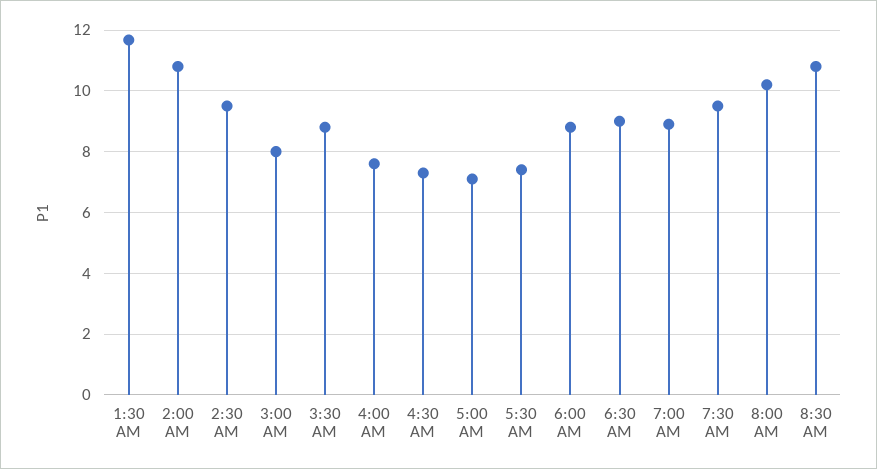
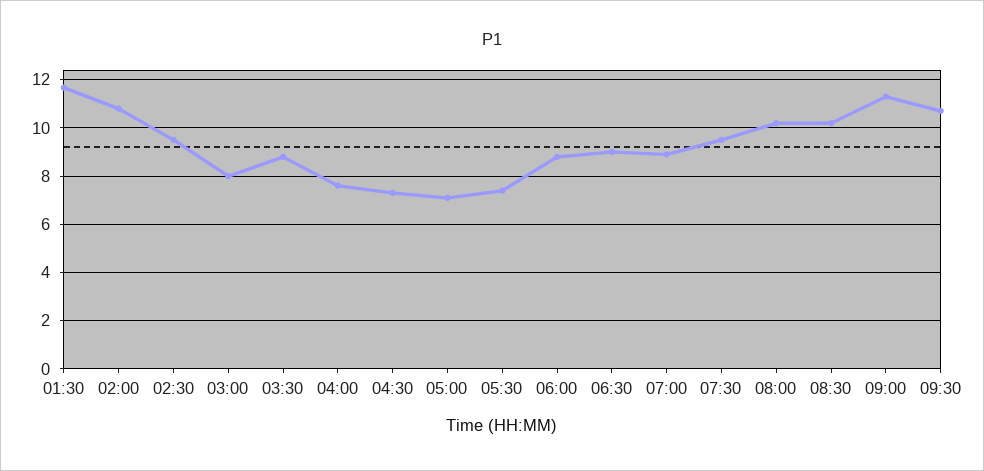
8:30 AM: 10.8 -> 10.25
09:00: none -> 11.25
09:30: none -> 10.75

